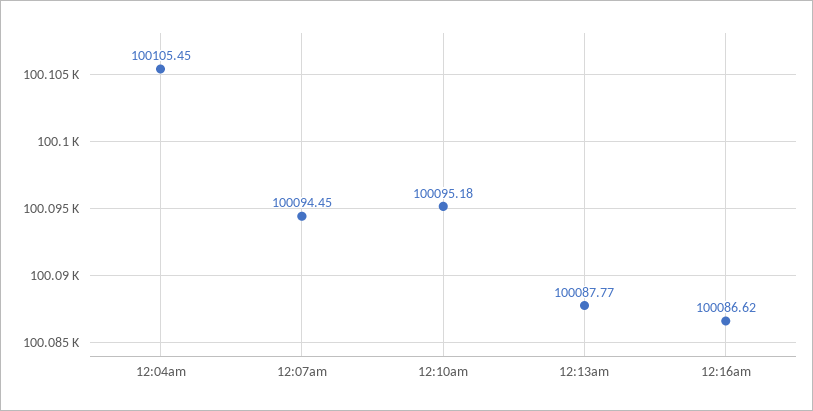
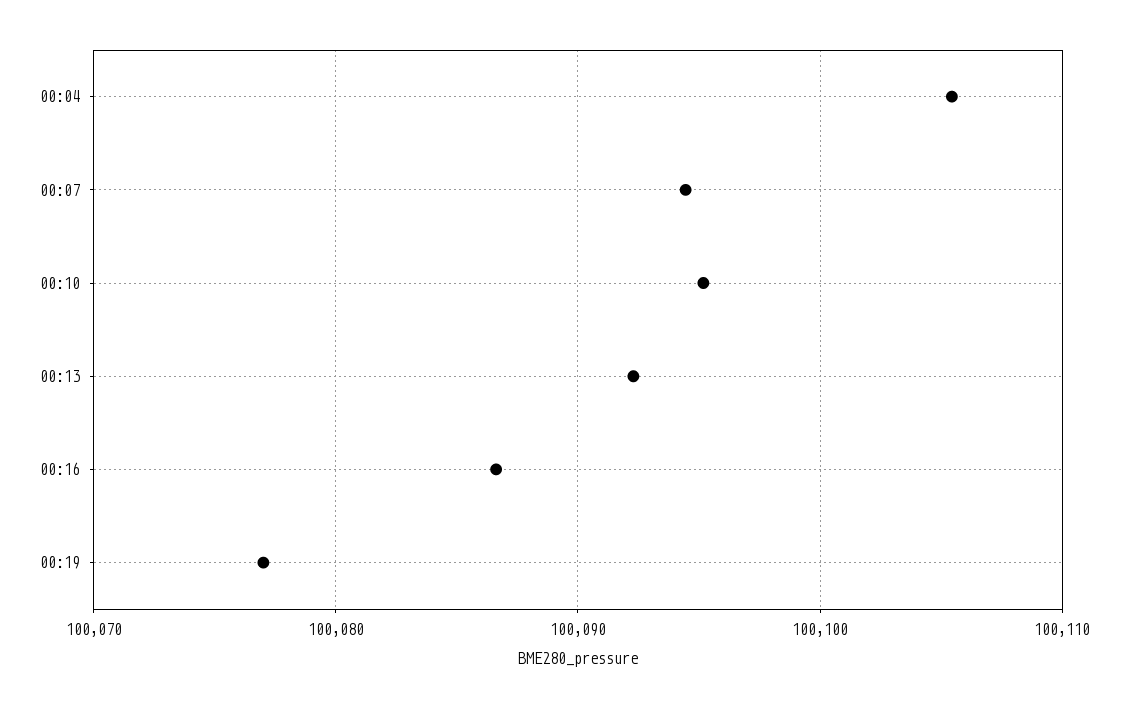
12:13am: 100087.77 -> 100092
00:19: none -> 100077

